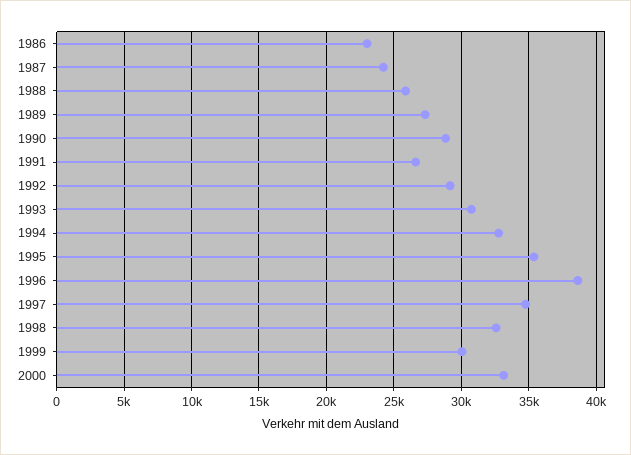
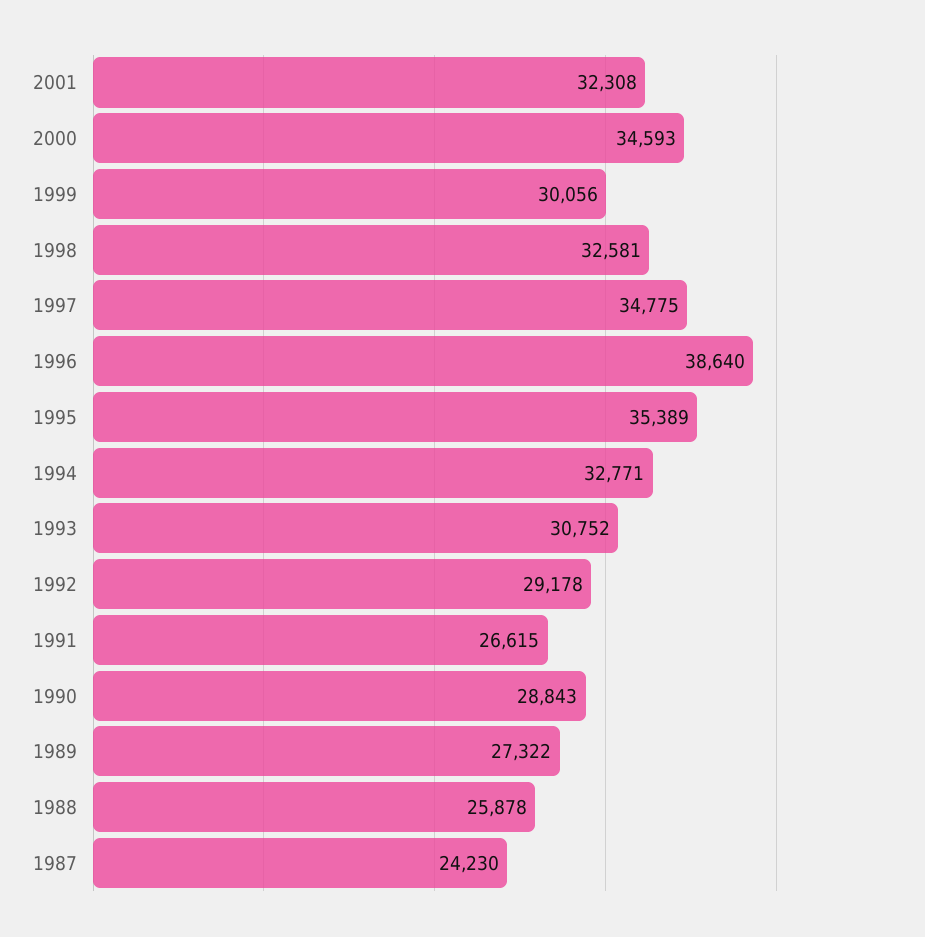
1986: 23000 -> none
2000: 33000 -> 34593
2001: none -> 32308

